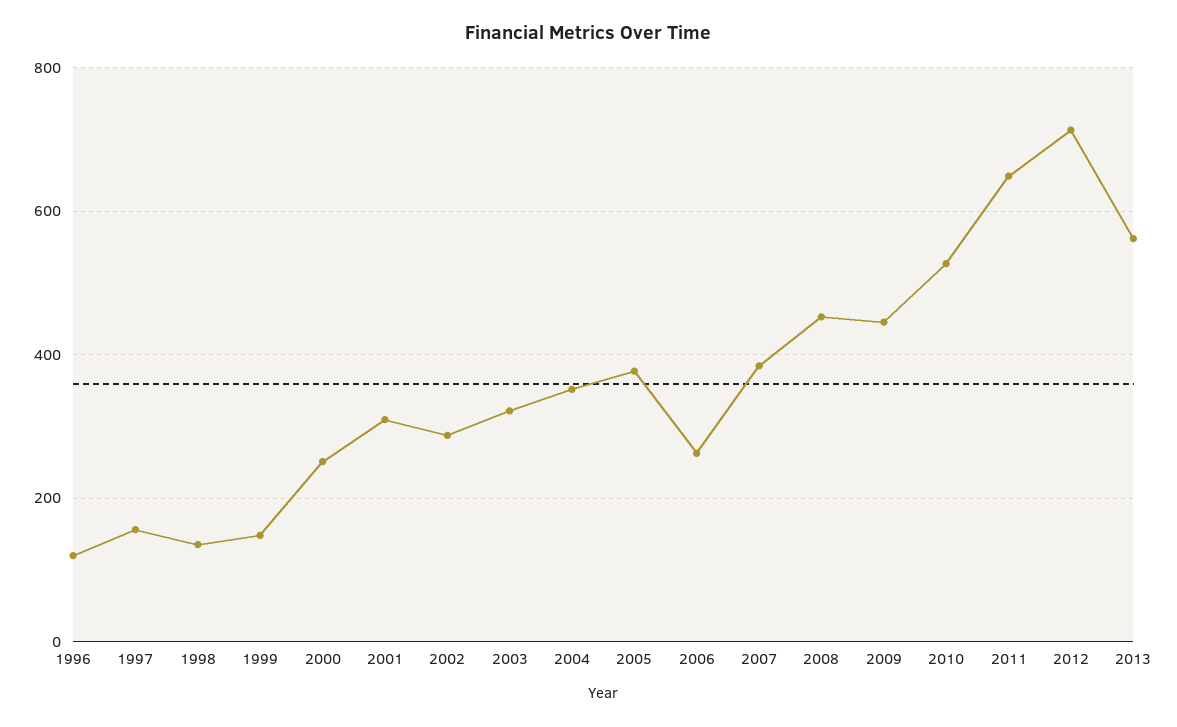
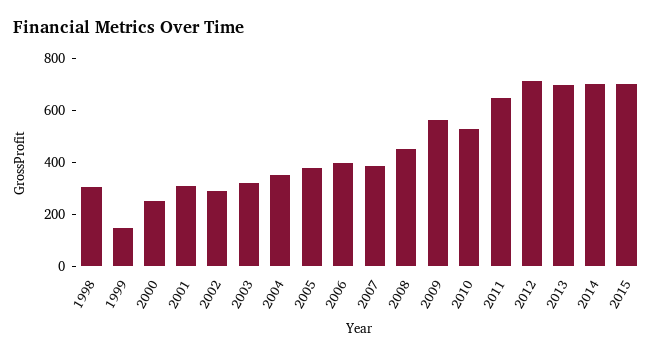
1996: 120 -> none
1997: 160 -> none
1998: 140 -> 300
2006: 260 -> 400
2009: 440 -> 550
2013: 560 -> 700
2014: none -> 700
2015: none -> 700

